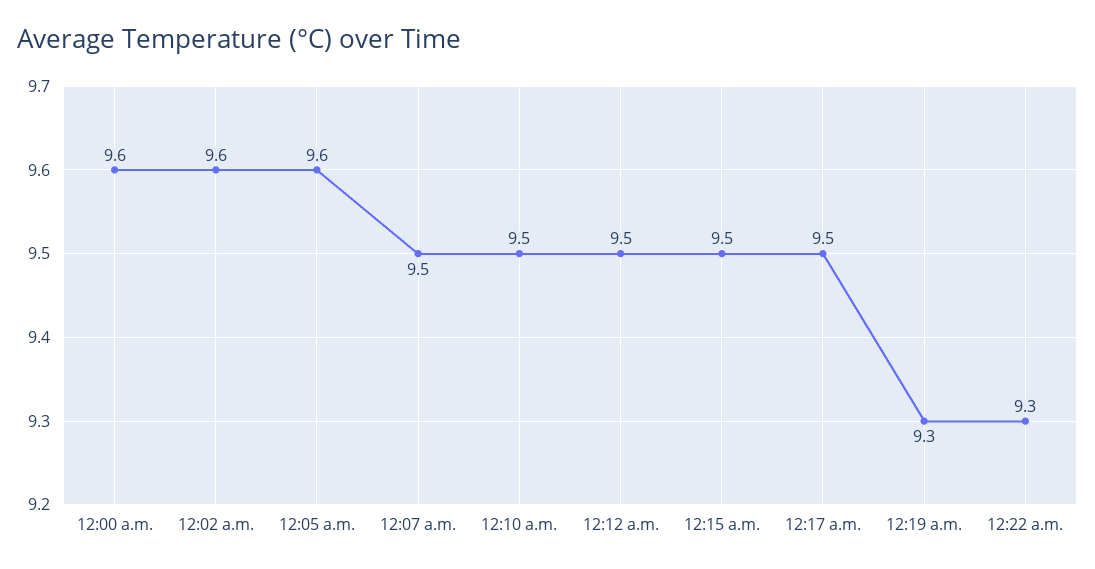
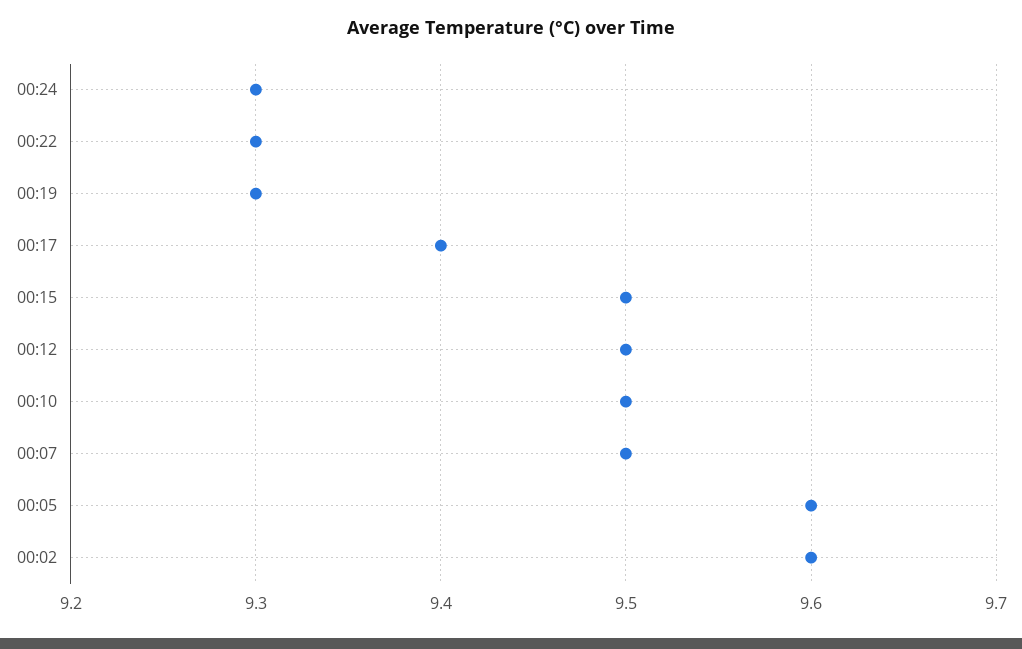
12:00 a.m.: 9.6 -> none
12:17 a.m.: 9.5 -> 9.4
00:24: none -> 9.3

